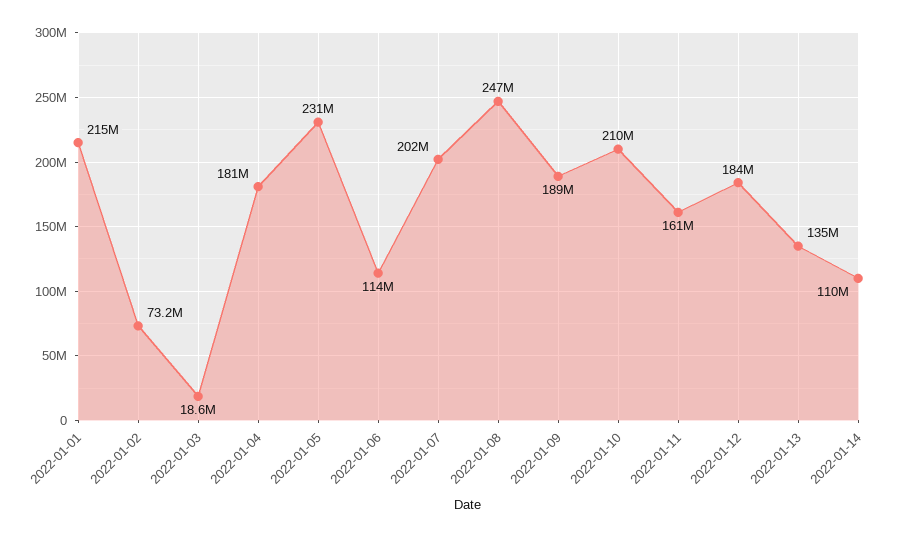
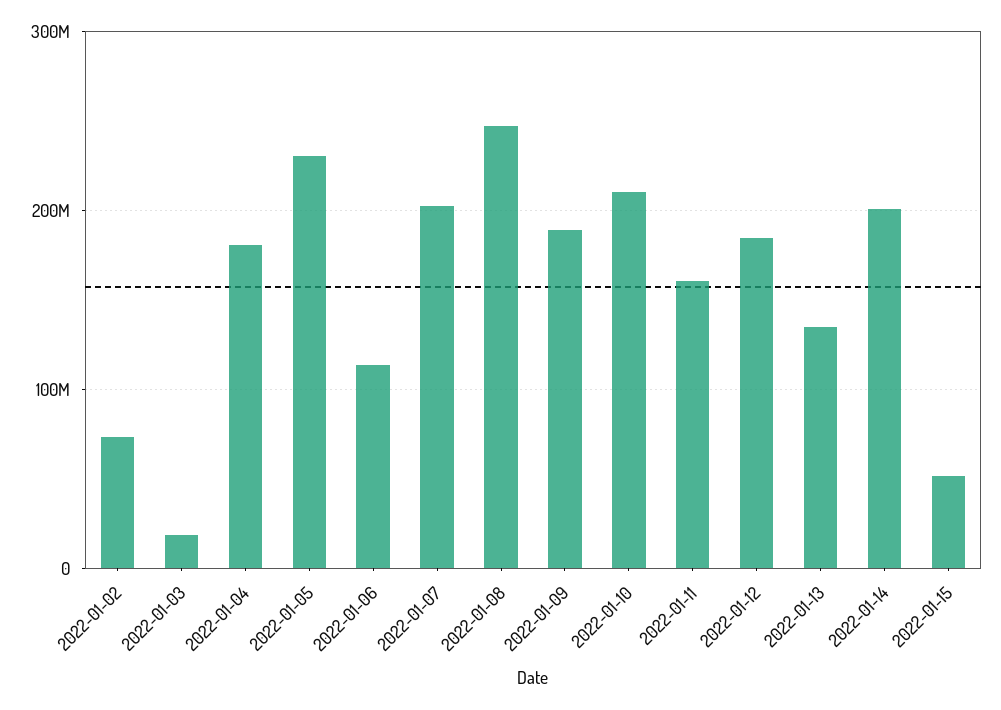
2022-01-01: 215000000 -> none
2022-01-14: 110000000 -> 200000000
2022-01-15: none -> 50000000

